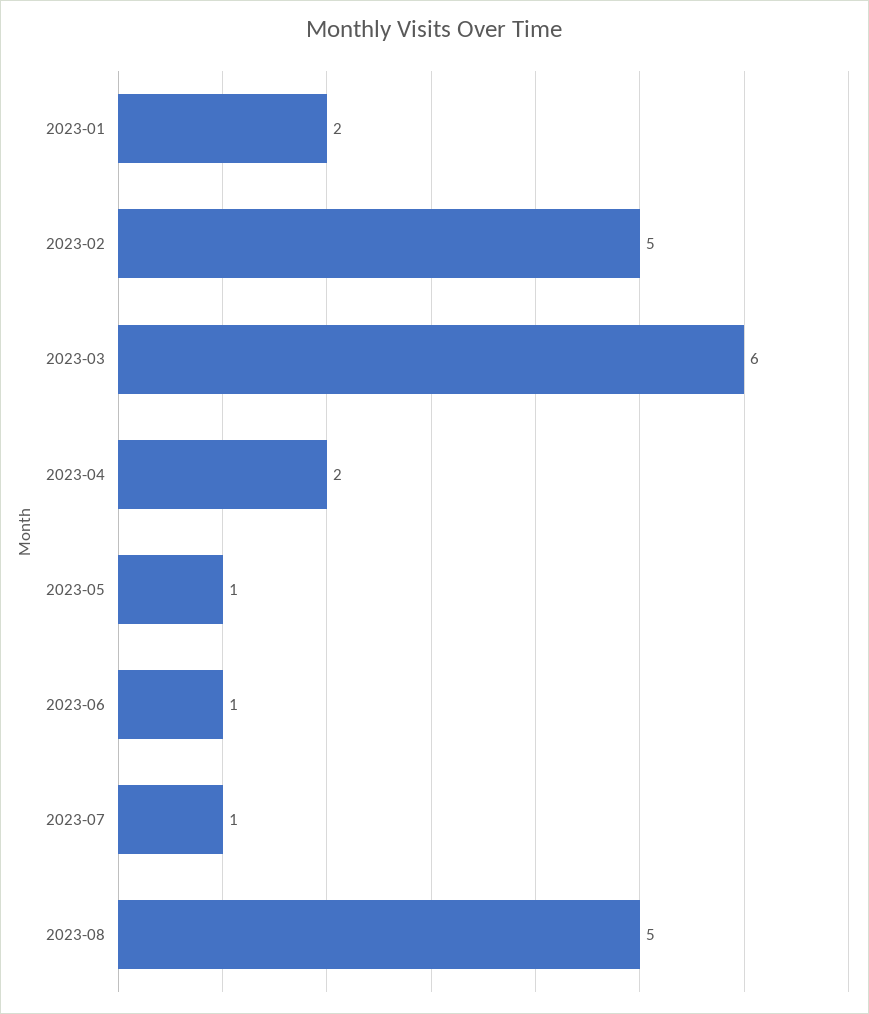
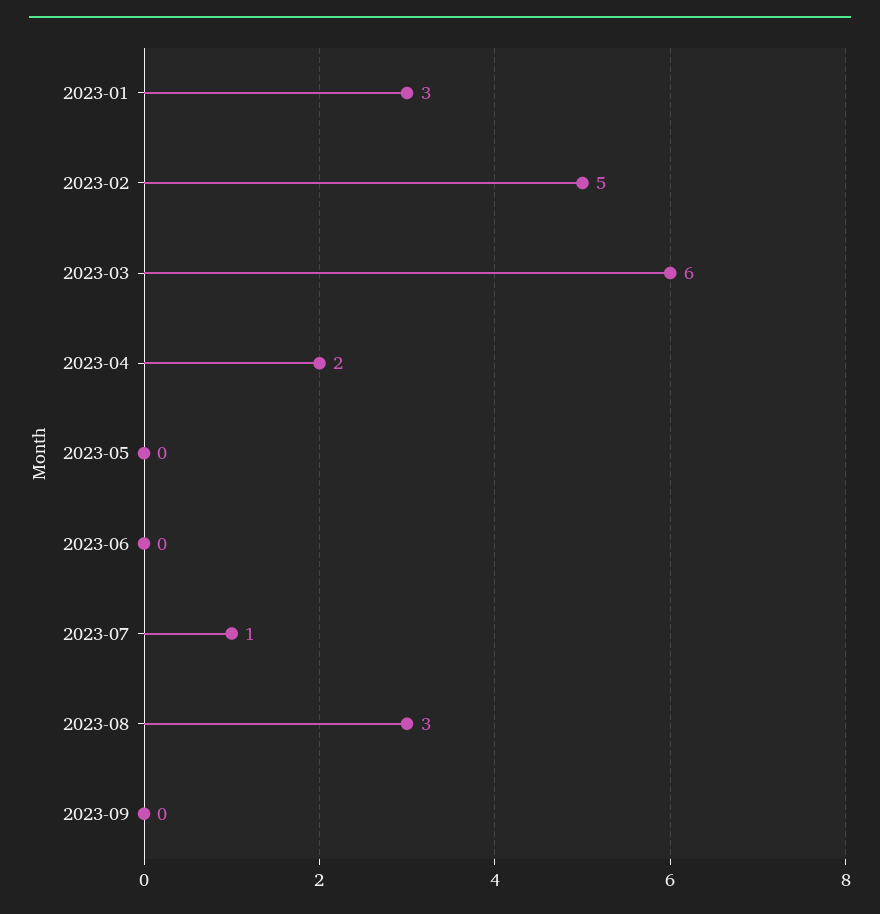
2023-01: 2 -> 3
2023-05: 1 -> 0
2023-06: 1 -> 0
2023-08: 5 -> 3
2023-09: none -> 0

